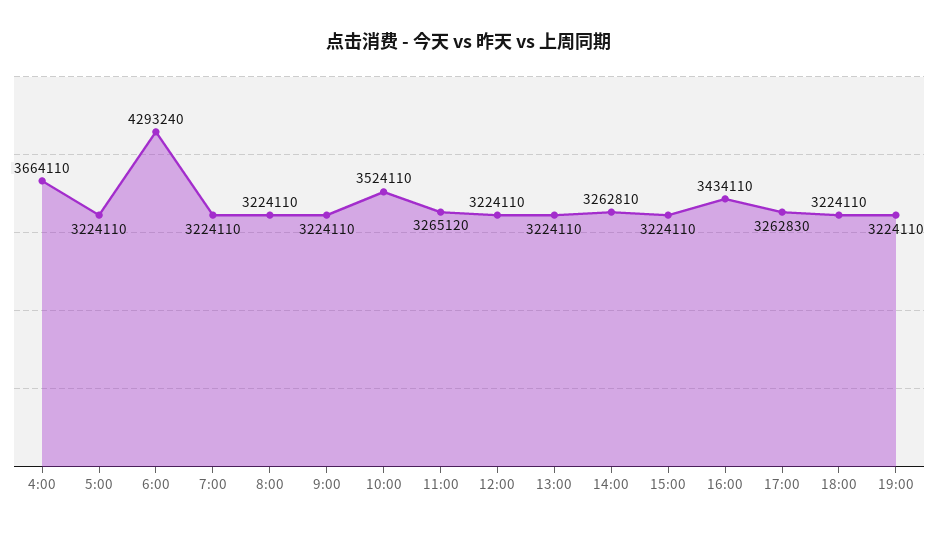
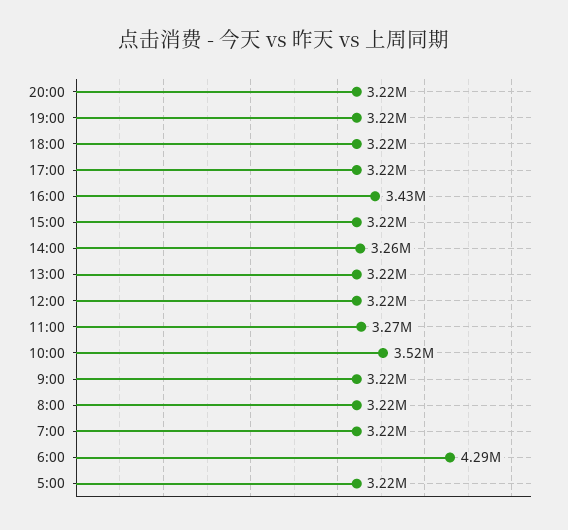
4:00: 3664110 -> none
17:00: 3262830 -> 3220000
20:00: none -> 3220000

